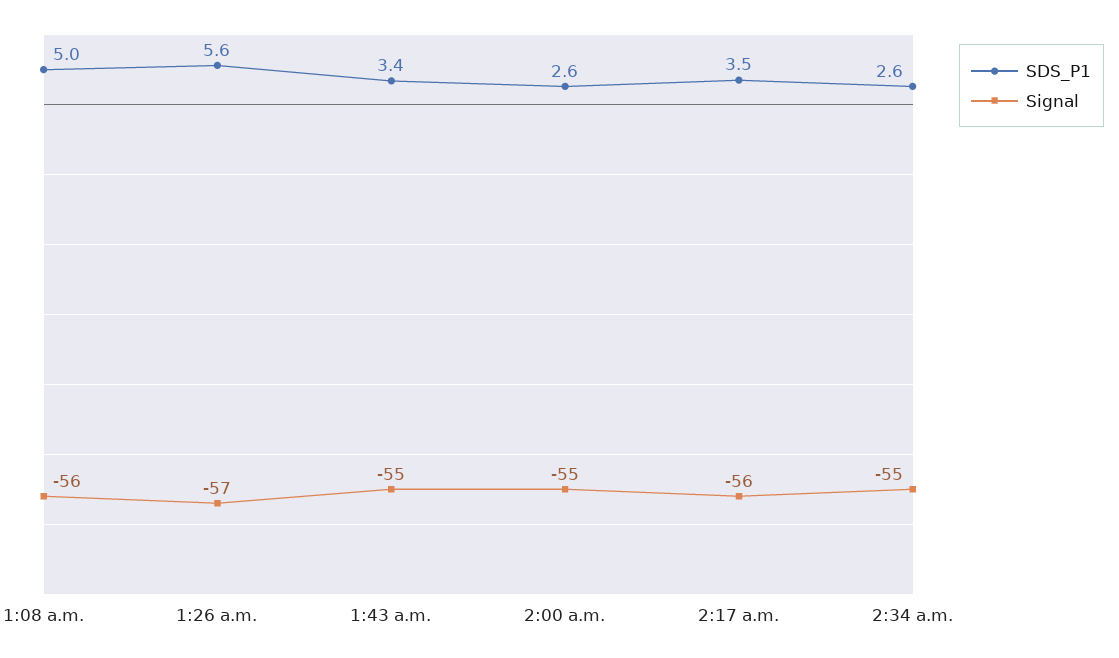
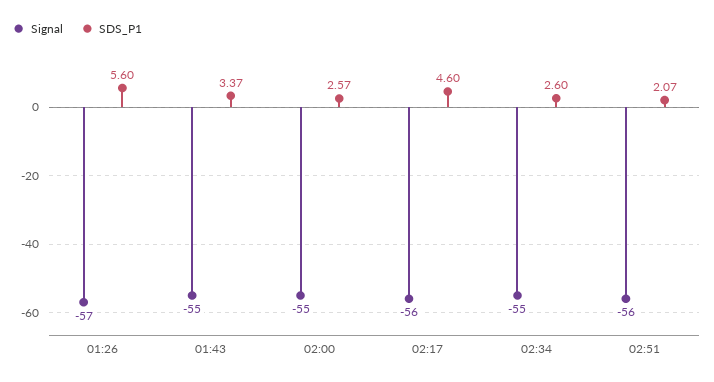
SDS_P1, 1:08 a.m.: 5 -> none
Signal, 1:08 a.m.: -56 -> none
SDS_P1, 2:17 a.m.: 3.5 -> 4.6
Signal, 02:51: none -> -56
SDS_P1, 02:51: none -> 2.07

